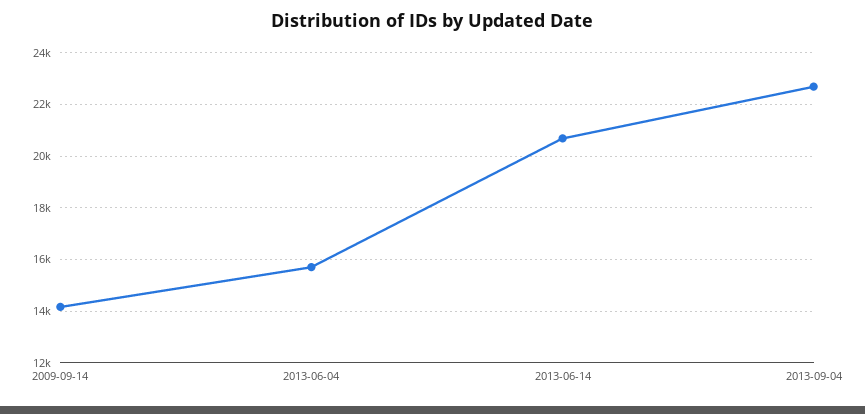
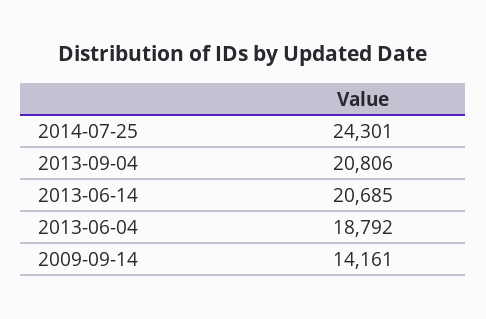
2013-06-04: 15750 -> 18792
2013-09-04: 22750 -> 20806
2014-07-25: none -> 24301

